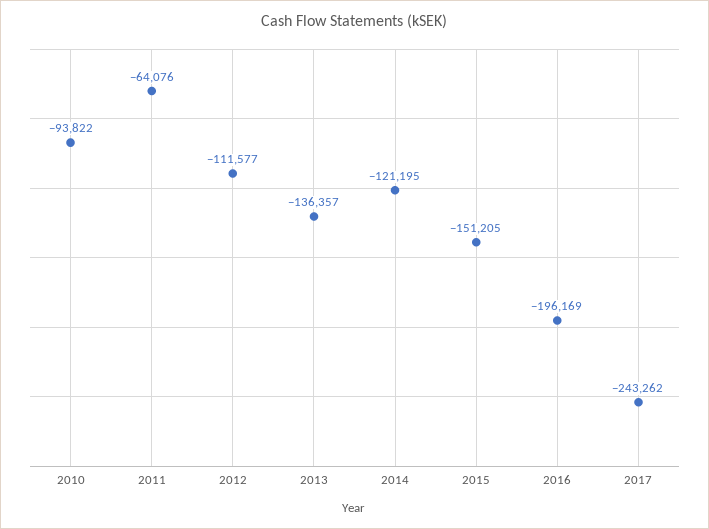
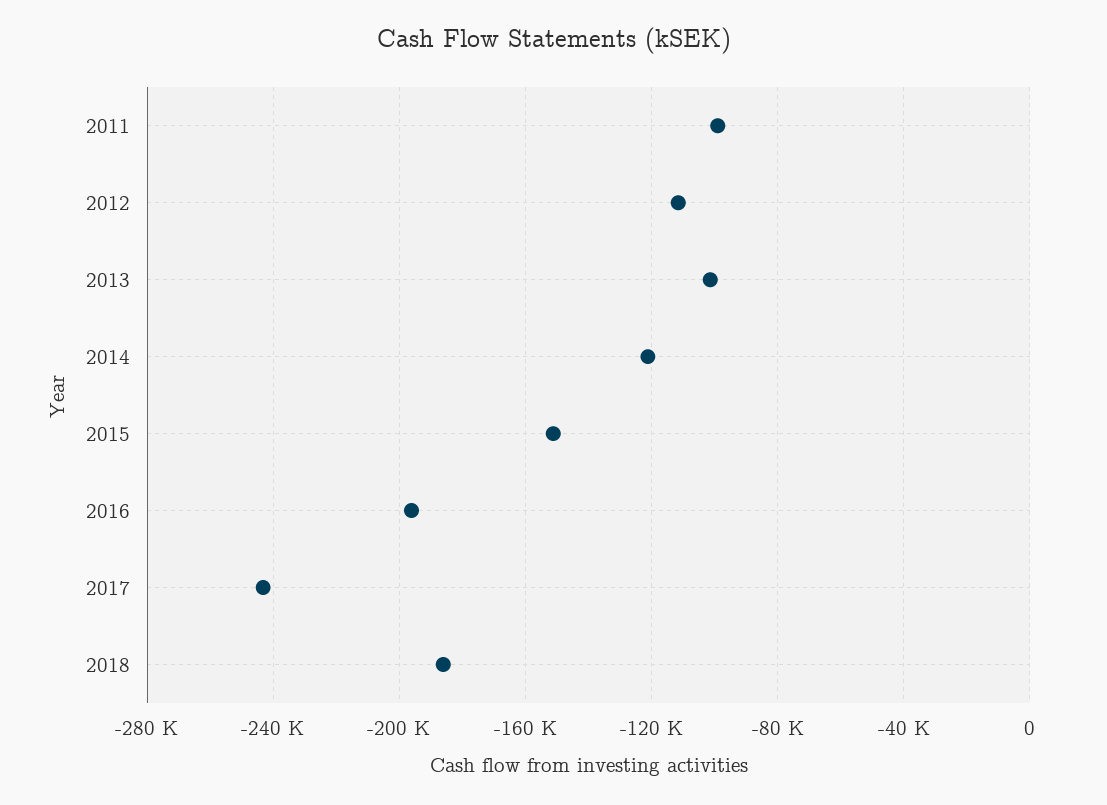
2010: -93822 -> none
2011: -64076 -> -100000
2013: -136357 -> -100000
2018: none -> -185000

